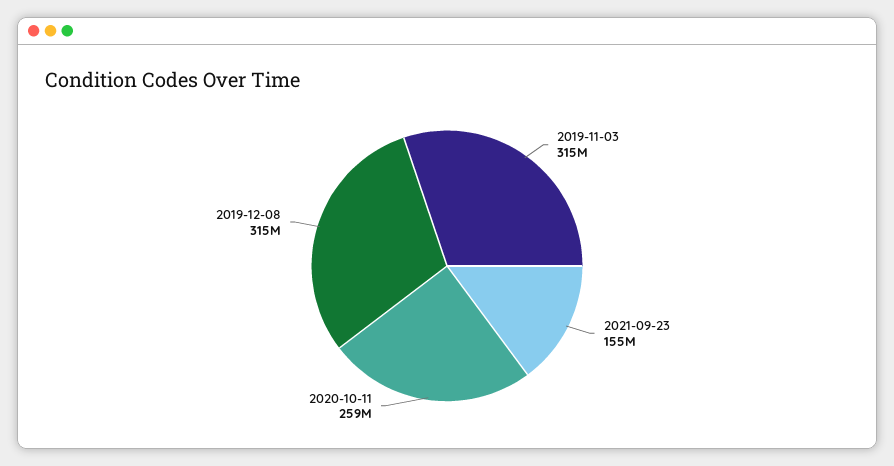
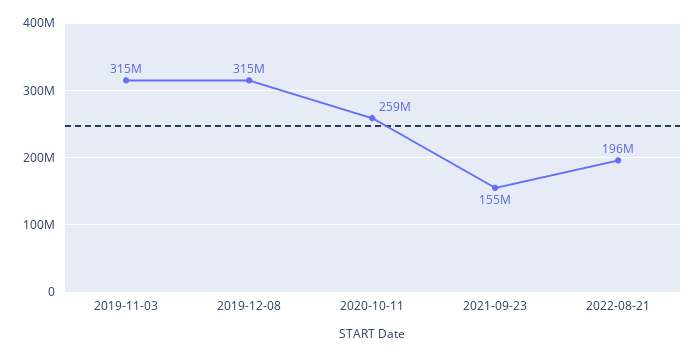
2022-08-21: none -> 196000000

